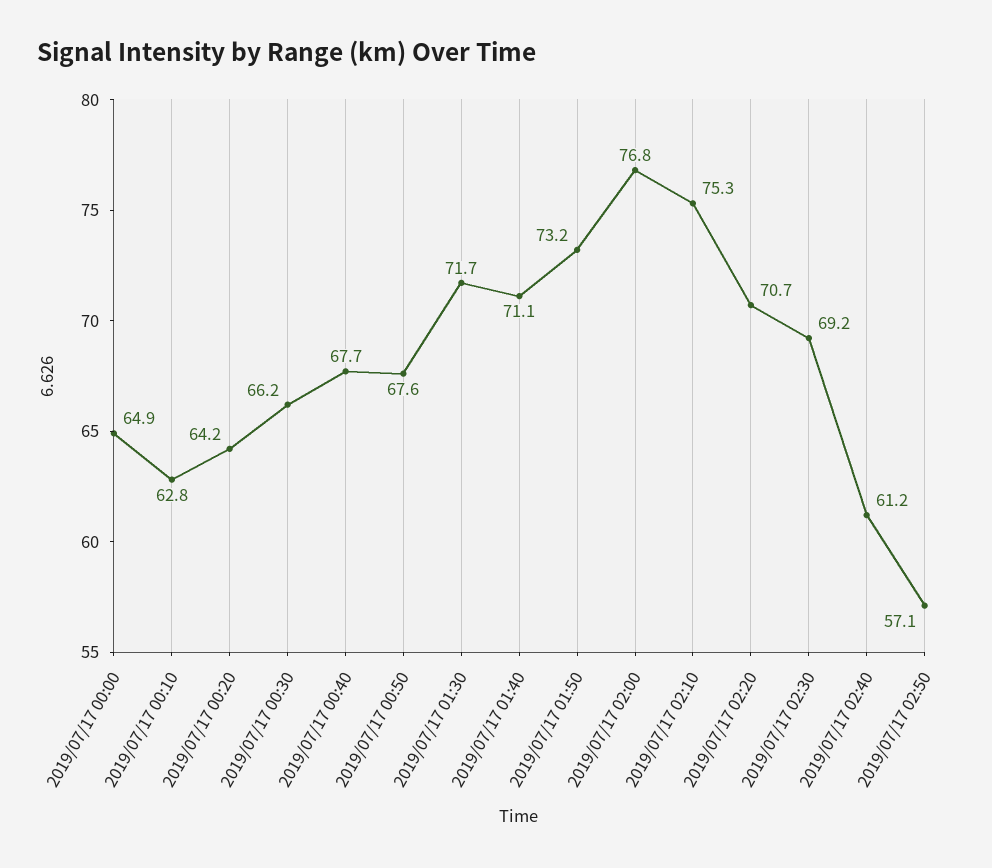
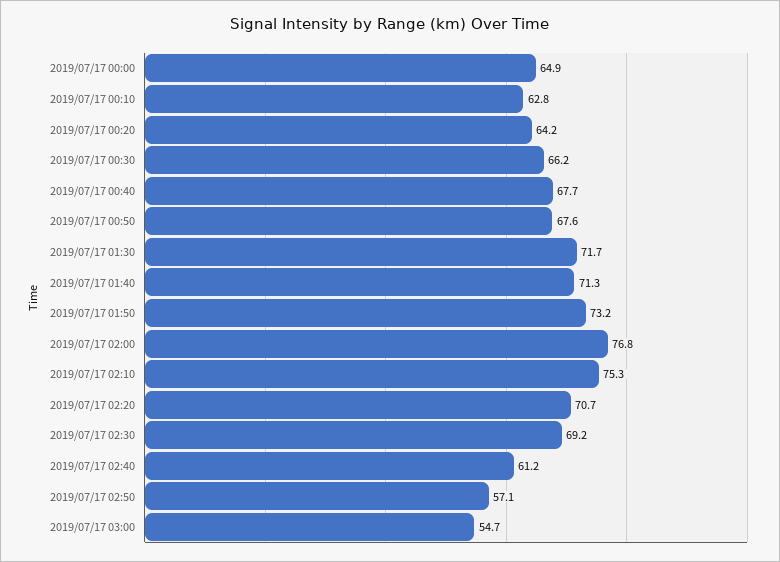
2019/07/17 01:40: 71.1 -> 71.3
2019/07/17 03:00: none -> 54.7

